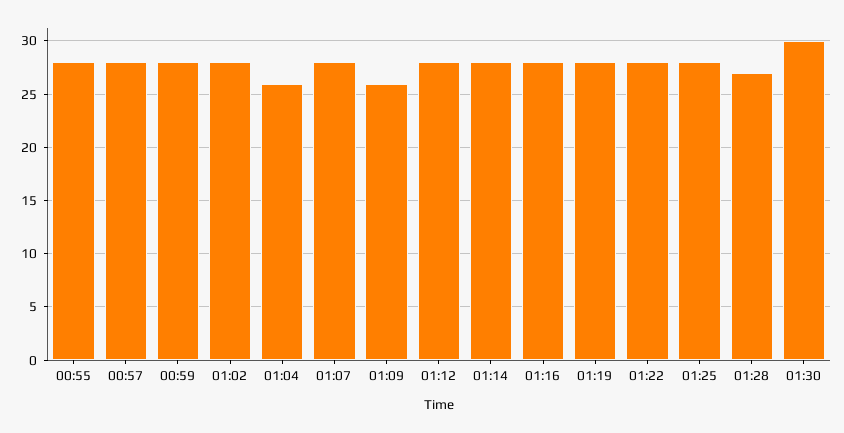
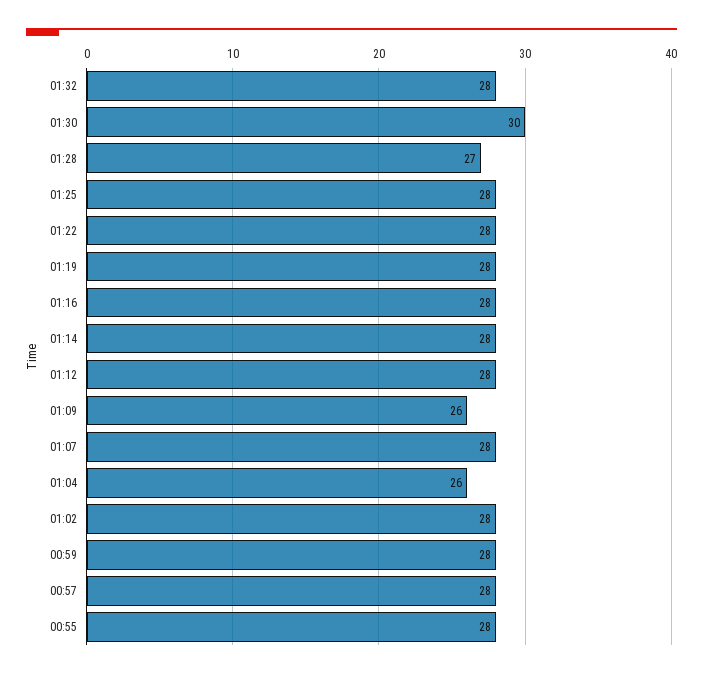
01:32: none -> 28

